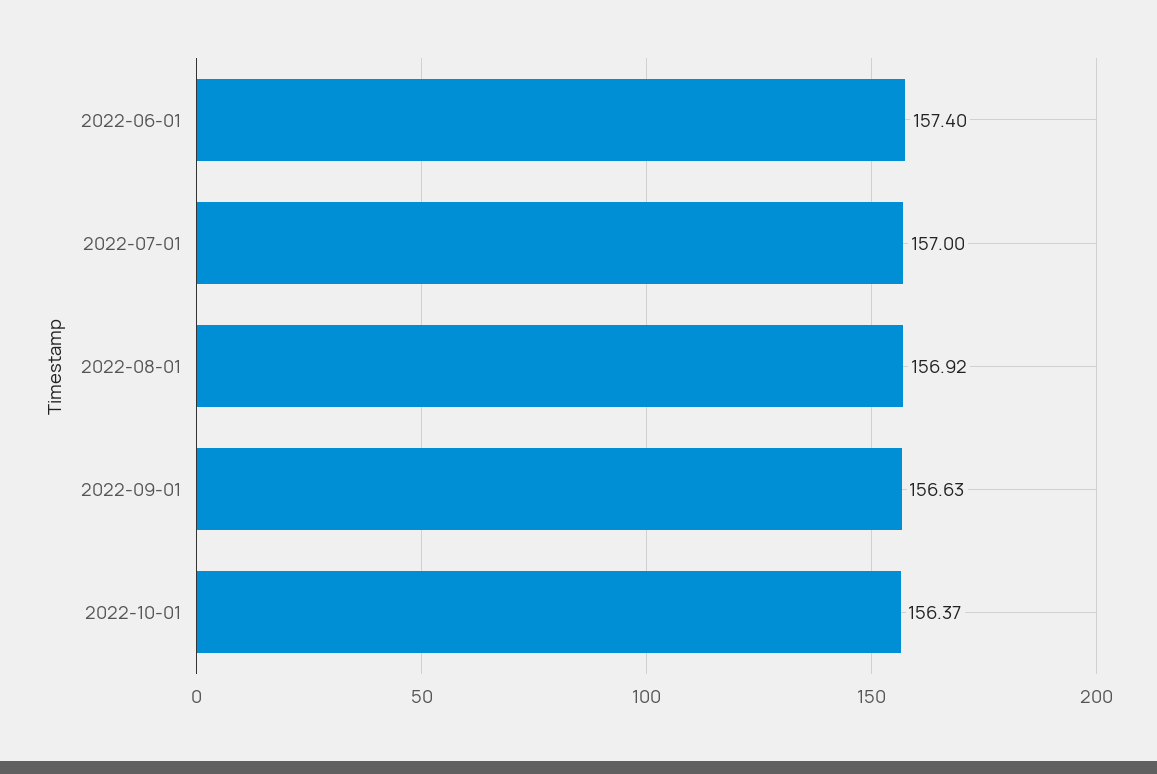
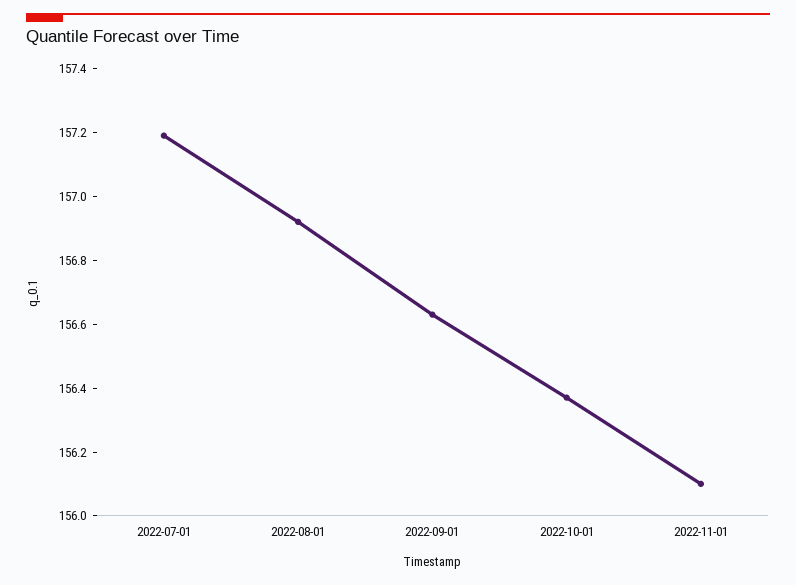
2022-06-01: 157.4 -> none
2022-07-01: 157 -> 157.2
2022-11-01: none -> 156.1

